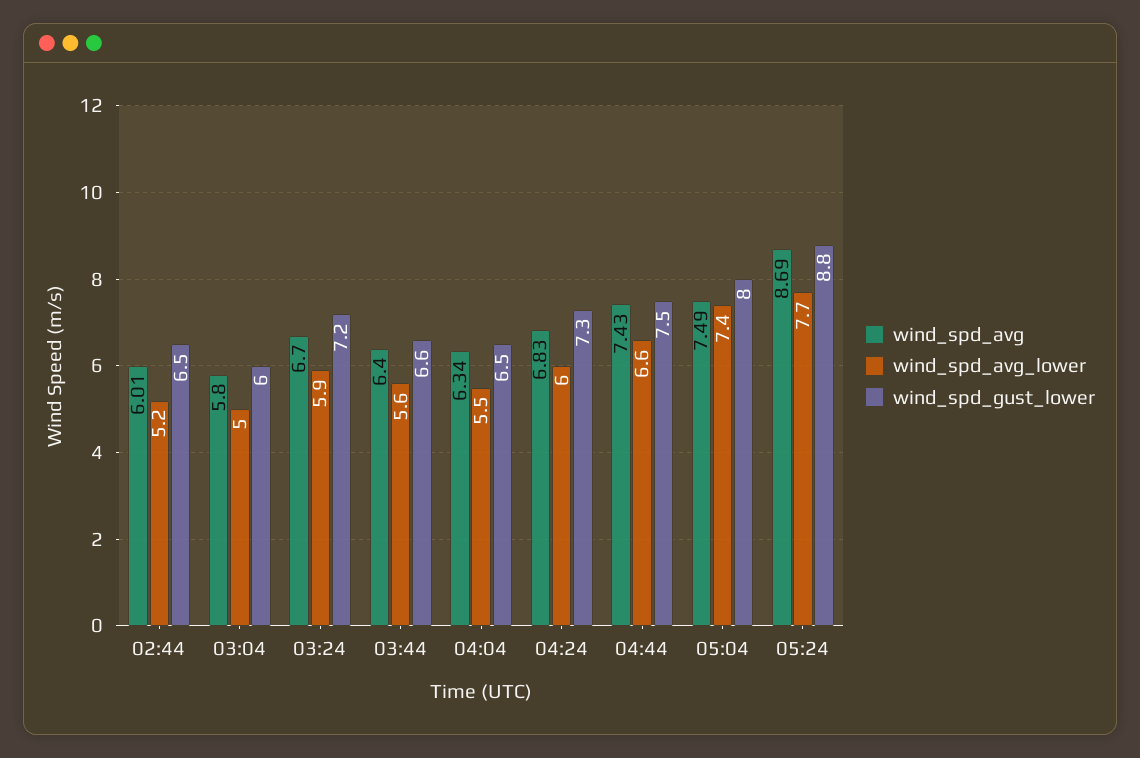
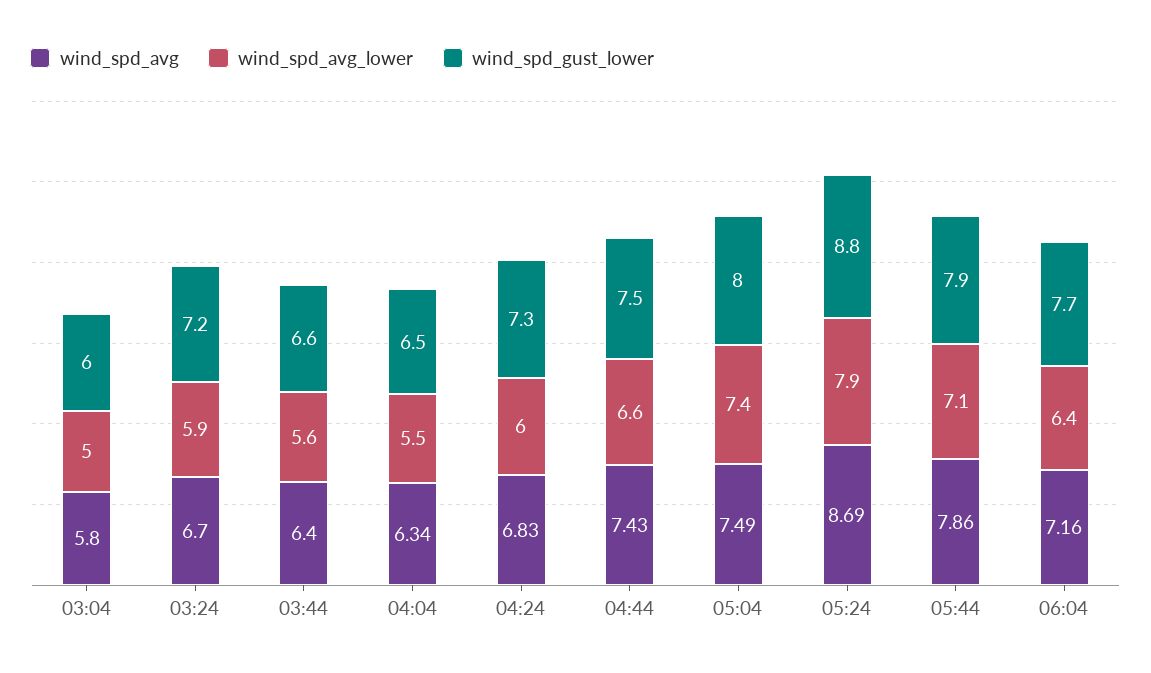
wind_spd_avg, 02:44: 6.01 -> none
wind_spd_avg_lower, 02:44: 5.2 -> none
wind_spd_gust_lower, 02:44: 6.5 -> none
wind_spd_avg_lower, 05:24: 7.7 -> 7.9
wind_spd_avg, 05:44: none -> 7.86
wind_spd_avg_lower, 05:44: none -> 7.1
wind_spd_gust_lower, 05:44: none -> 7.9
wind_spd_avg, 06:04: none -> 7.16
wind_spd_avg_lower, 06:04: none -> 6.4
wind_spd_gust_lower, 06:04: none -> 7.7

